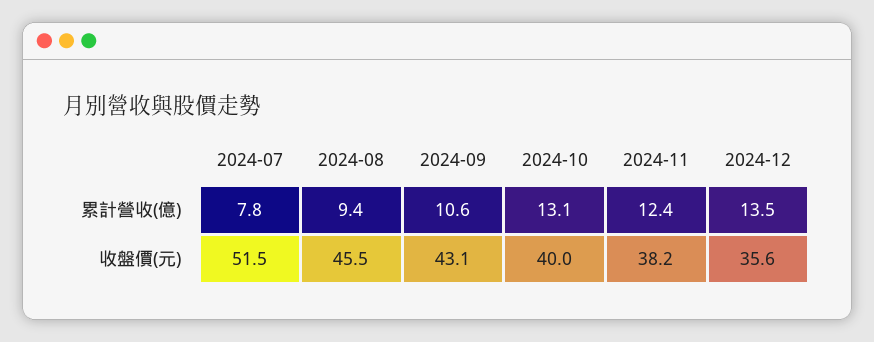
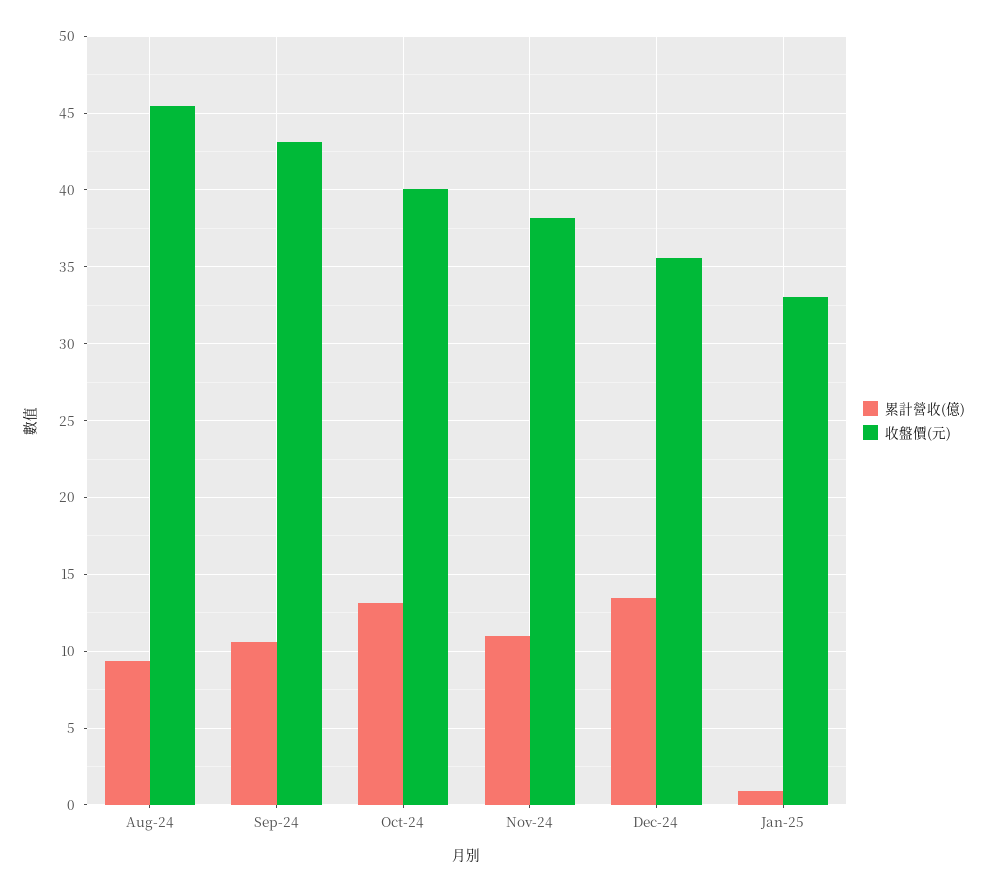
累計營收(億), 2024-07: 7.8 -> none
累計營收(億), 2024-11: 12.4 -> 11
收盤價(元), 2024-07: 51.5 -> none
累計營收(億), Jan-25: none -> 1
收盤價(元), Jan-25: none -> 33

